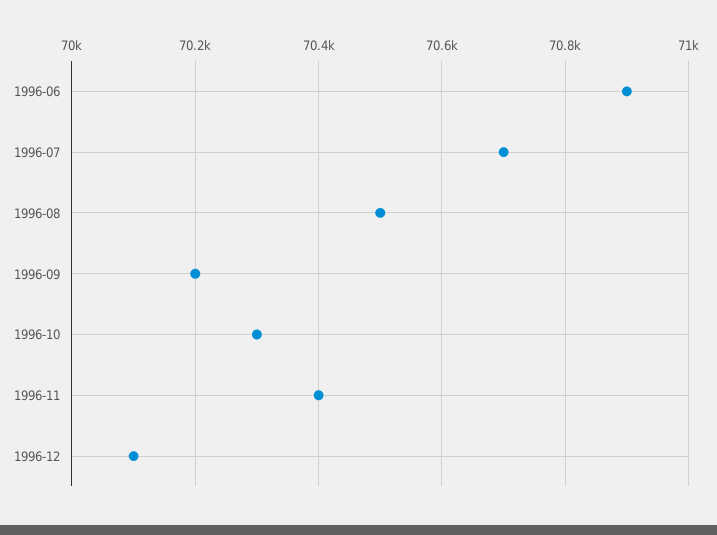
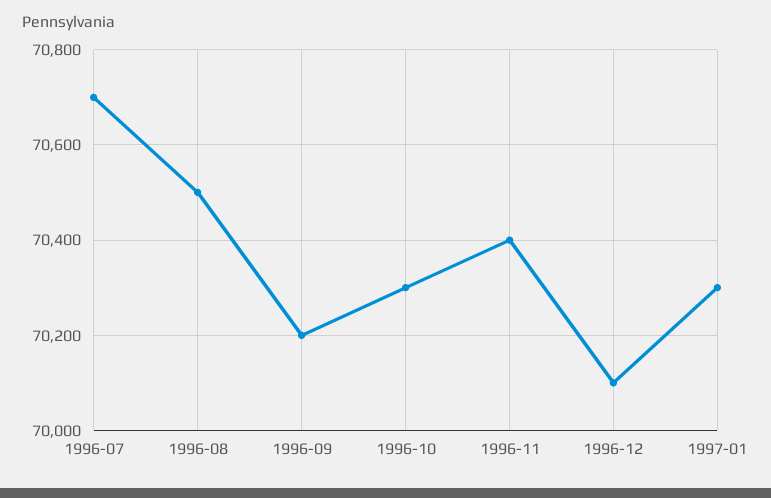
1996-06: 70900 -> none
1997-01: none -> 70300

